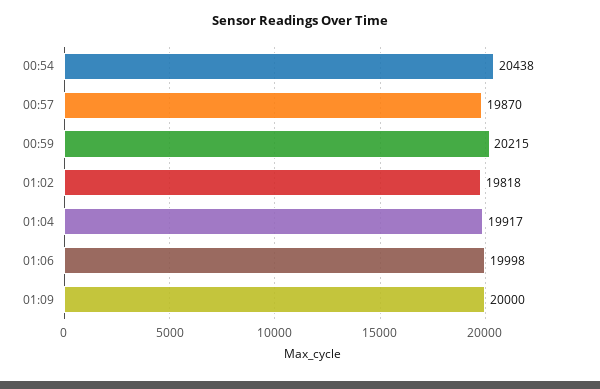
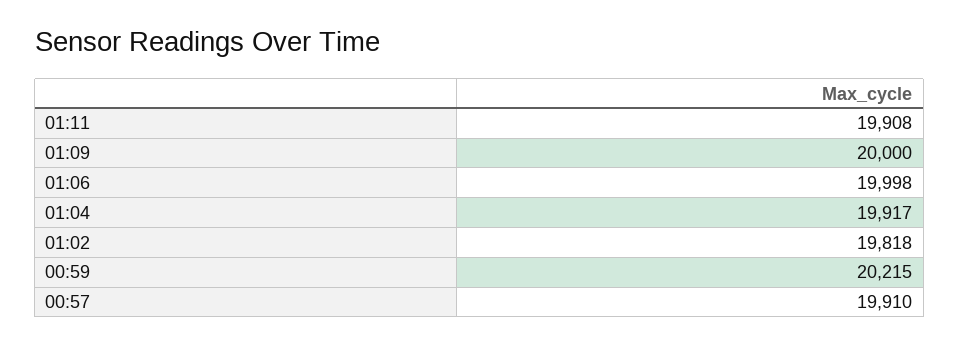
00:54: 20438 -> none
00:57: 19870 -> 19910
01:11: none -> 19908

